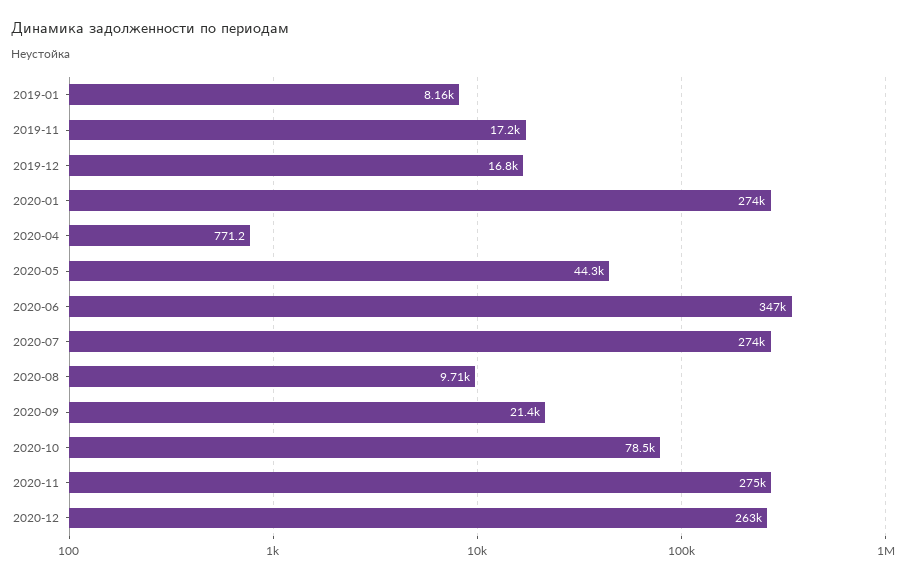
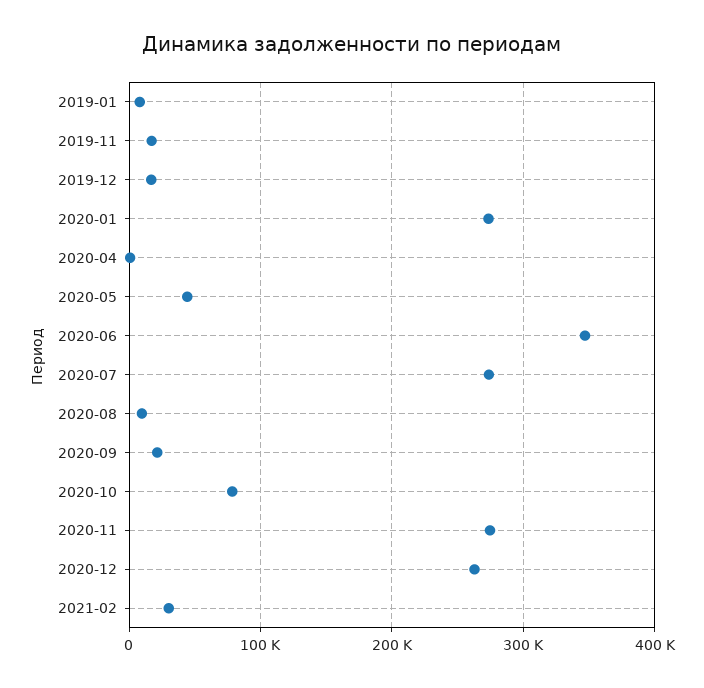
2021-02: none -> 30000

